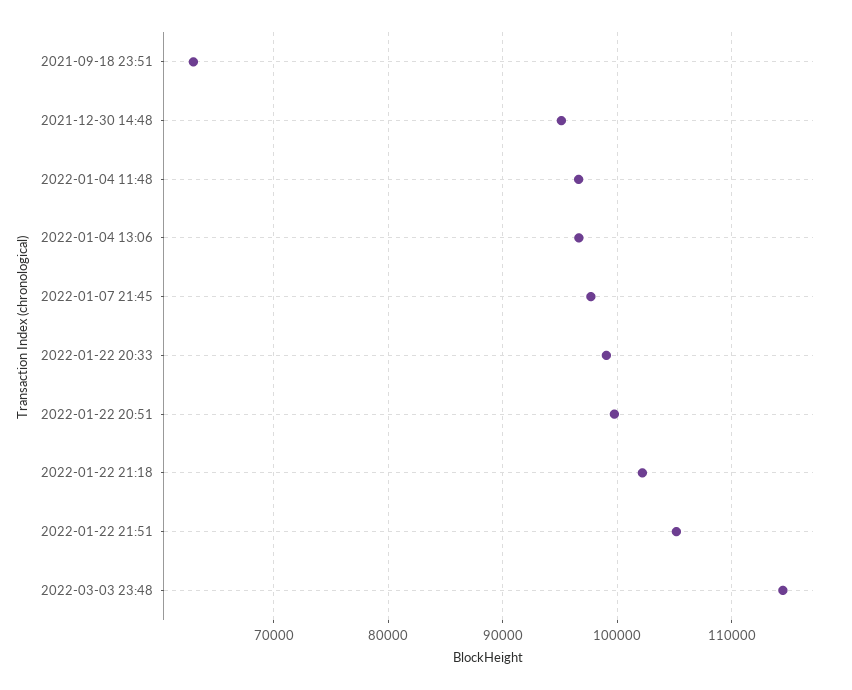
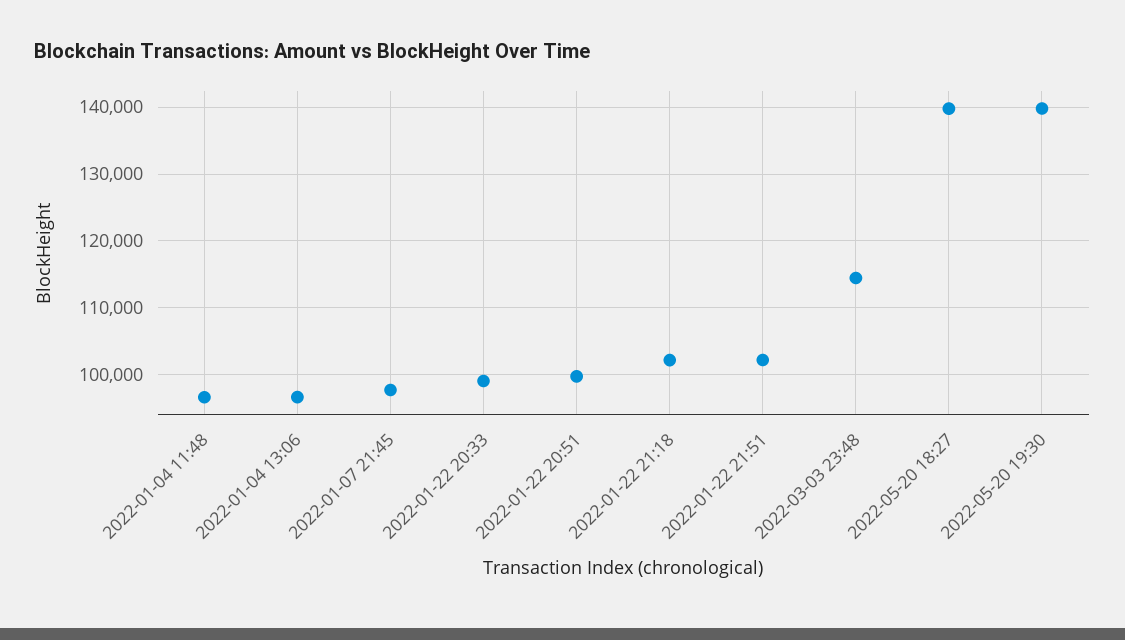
2021-09-18 23:51: 63000 -> none
2021-12-30 14:48: 95000 -> none
2022-01-22 21:51: 105000 -> 102000
2022-05-20 18:27: none -> 140000
2022-05-20 19:30: none -> 140000

